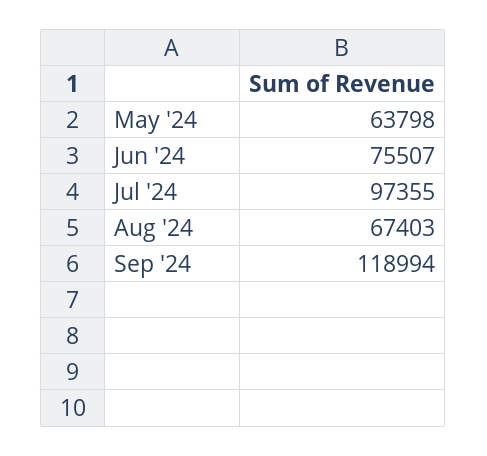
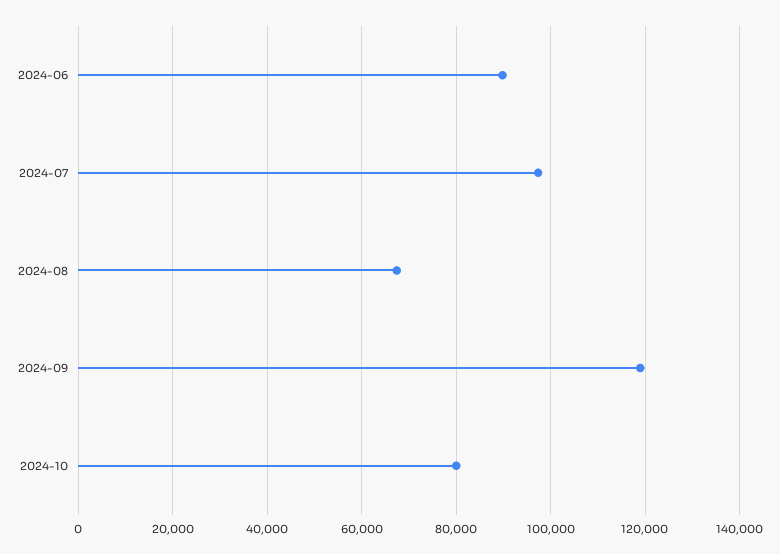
May '24: 63798 -> none
Jun '24: 75507 -> 90000
2024-10: none -> 80000

